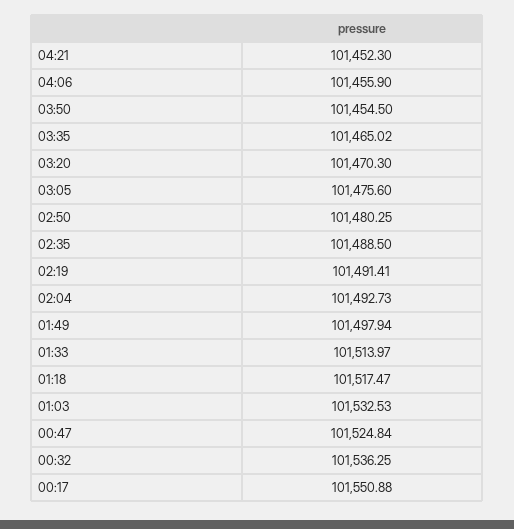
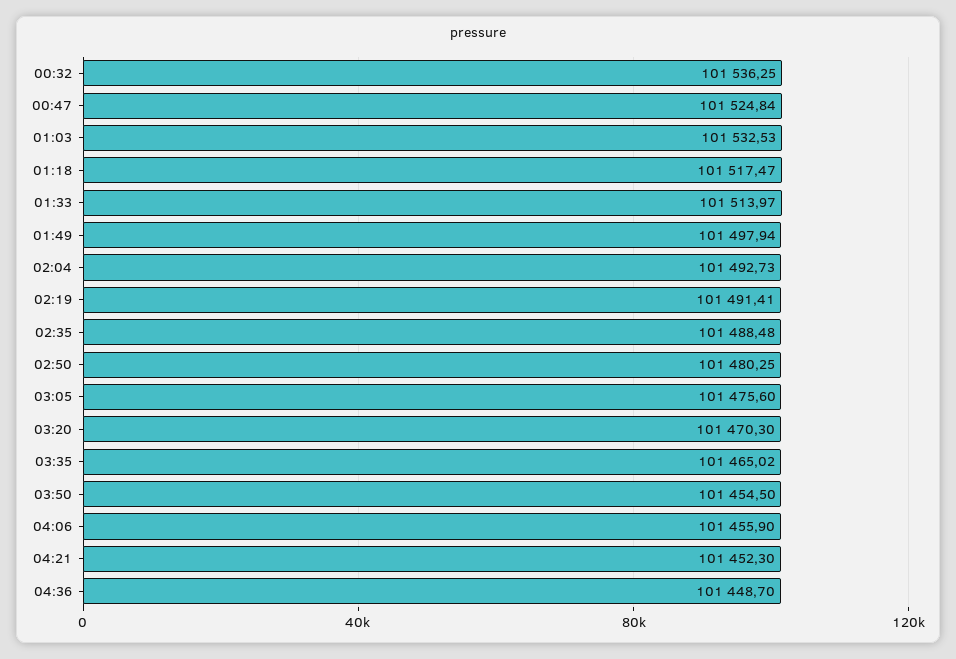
02:35: 101488.5 -> 101488.48
00:17: 101550.88 -> none
04:36: none -> 101448.7

